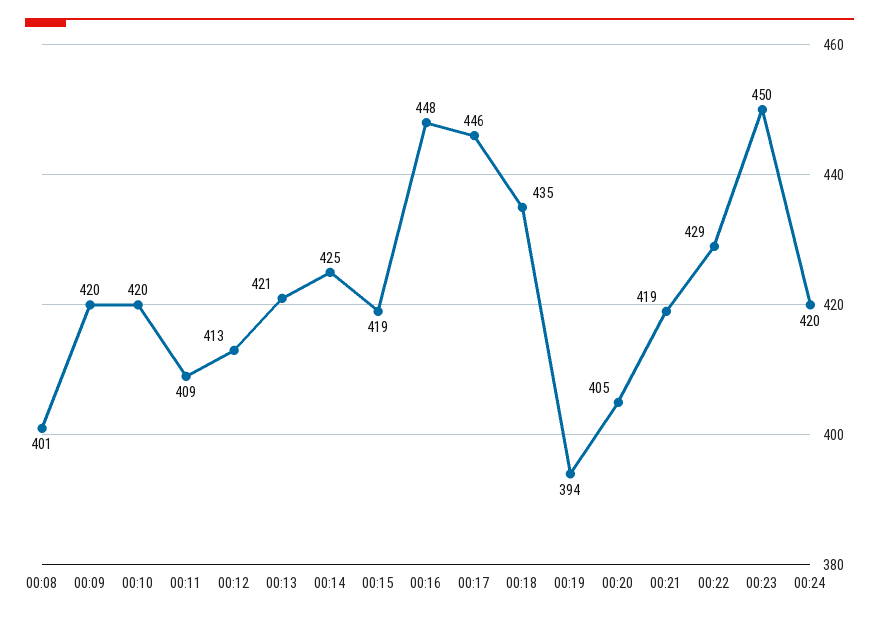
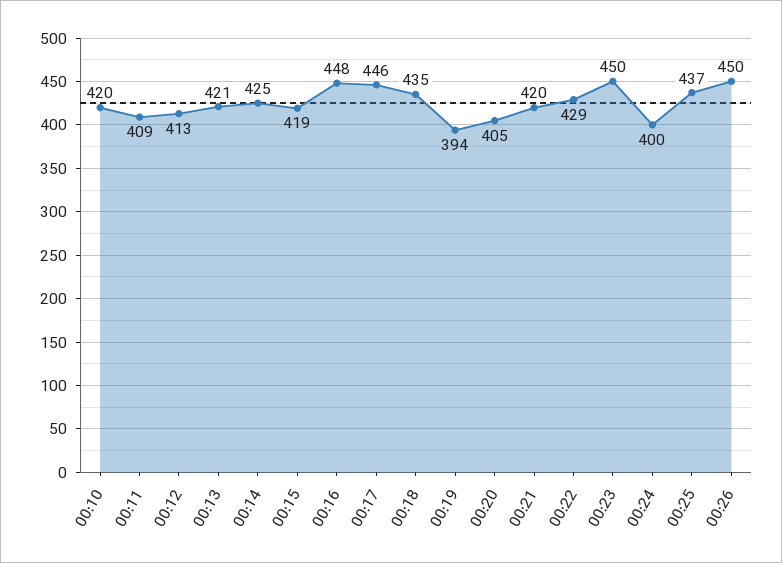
00:08: 401 -> none
00:09: 420 -> none
00:21: 419 -> 420
00:24: 420 -> 400
00:25: none -> 437
00:26: none -> 450

